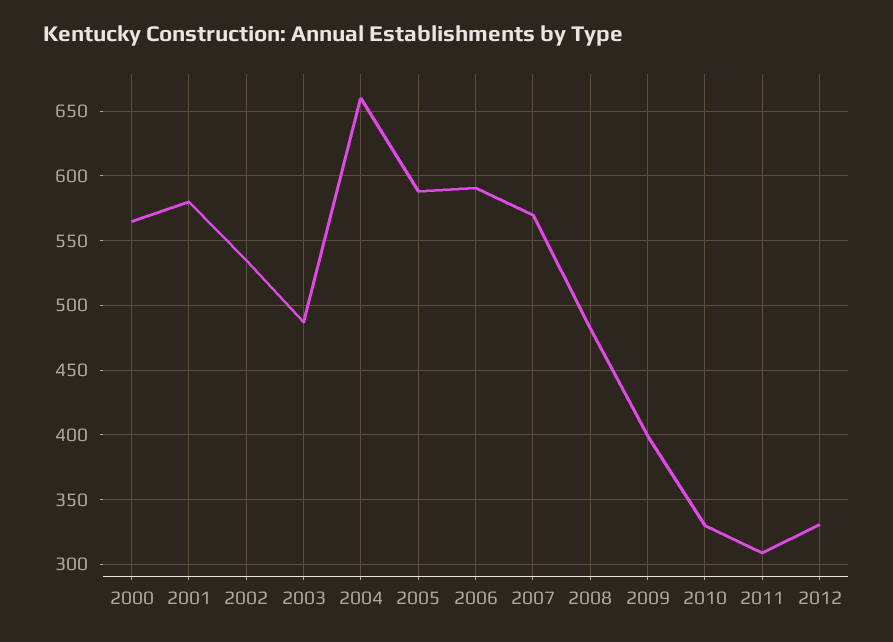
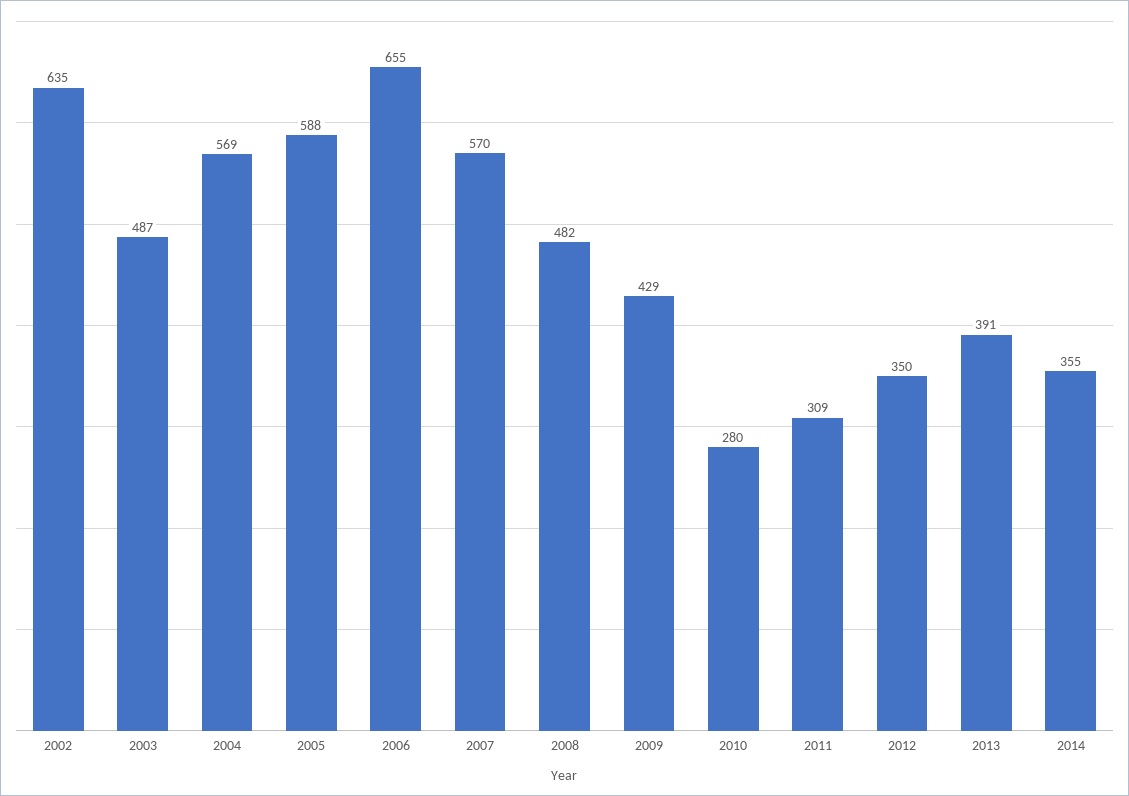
2000: 565 -> none
2001: 580 -> none
2002: 535 -> 635
2004: 660 -> 569
2006: 590 -> 655
2009: 400 -> 429
2010: 330 -> 280
2012: 330 -> 350
2013: none -> 391
2014: none -> 355

